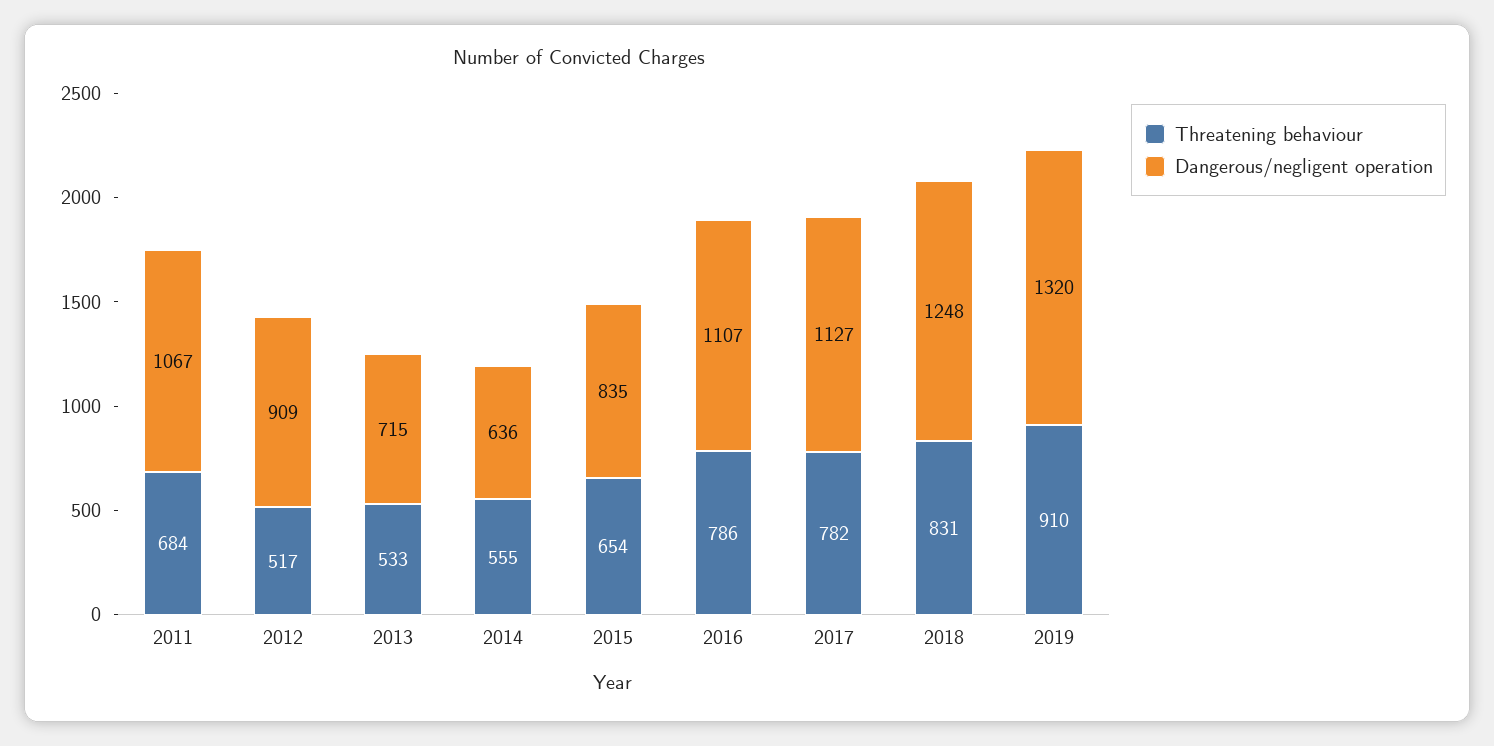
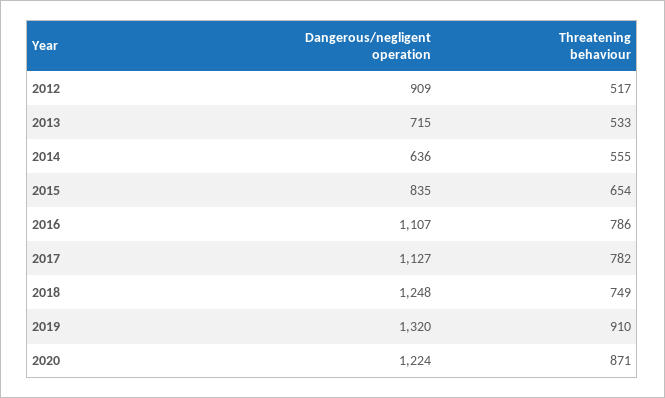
Threatening behaviour, 2011: 684 -> none
Dangerous/negligent operation, 2011: 1067 -> none
Threatening behaviour, 2018: 831 -> 749
Dangerous/negligent operation, 2020: none -> 1224
Threatening behaviour, 2020: none -> 871

